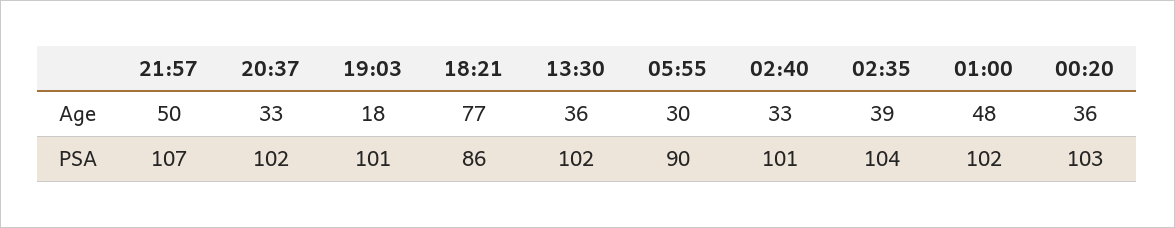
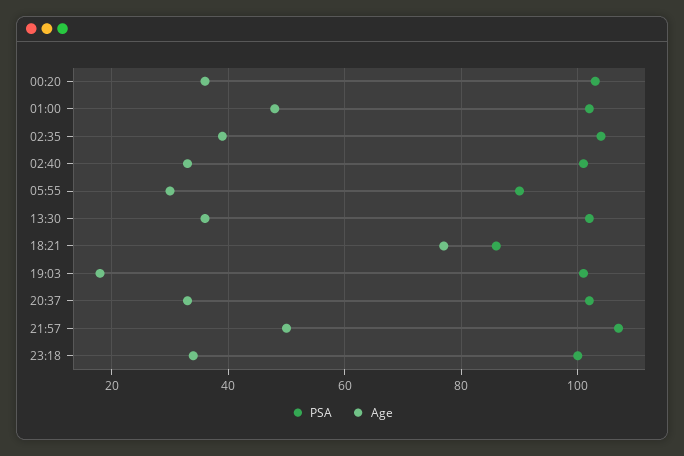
PSA, 23:18: none -> 100
Age, 23:18: none -> 35

